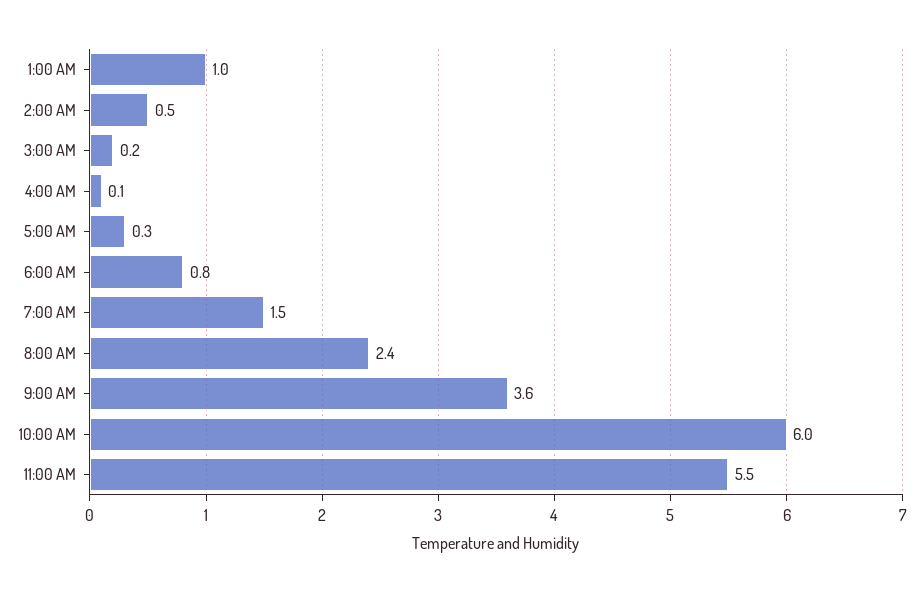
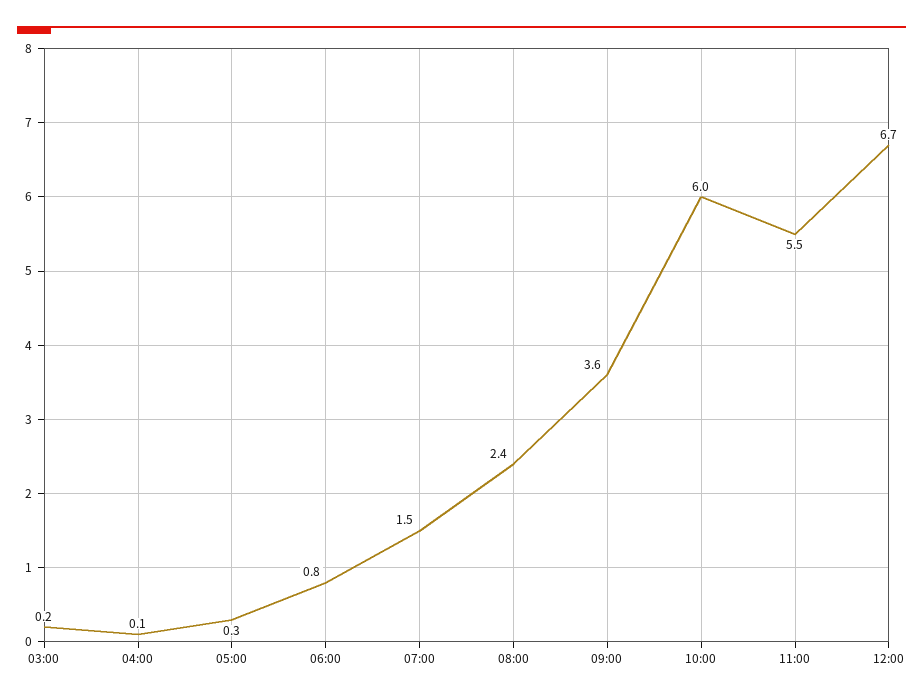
1:00 AM: 1 -> none
2:00 AM: 0.5 -> none
12:00: none -> 6.7

